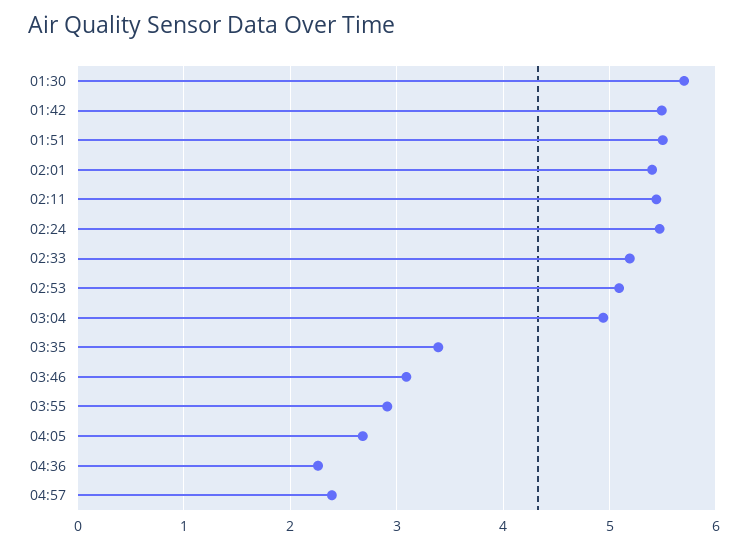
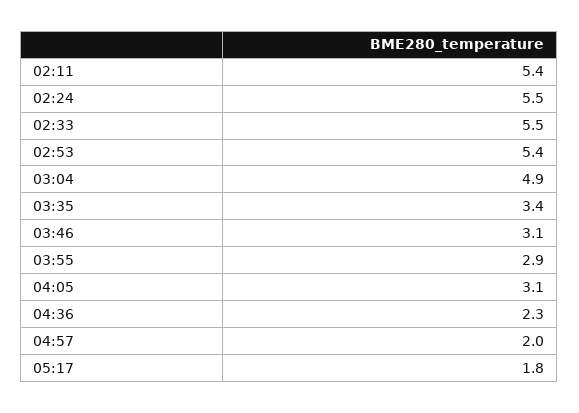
01:30: 5.7 -> none
01:42: 5.5 -> none
01:51: 5.5 -> none
02:01: 5.4 -> none
02:33: 5.2 -> 5.5
02:53: 5.1 -> 5.4
04:05: 2.7 -> 3.1
04:57: 2.4 -> 2
05:17: none -> 1.8

